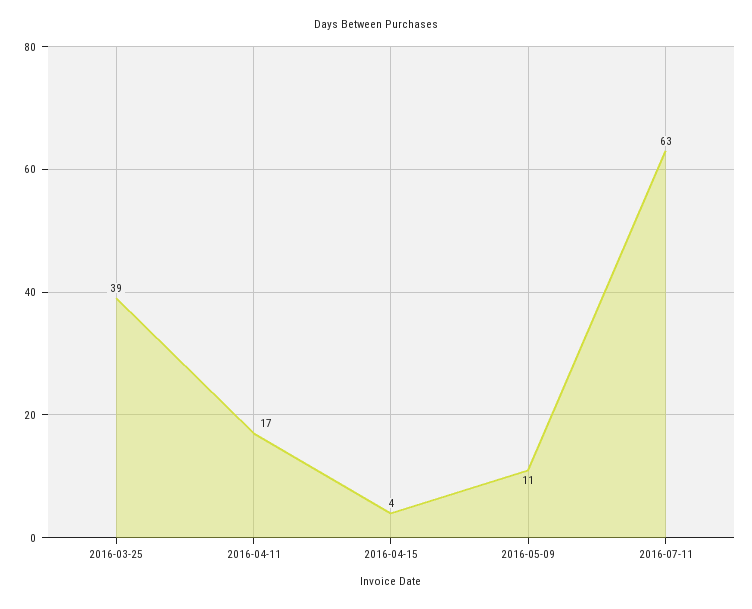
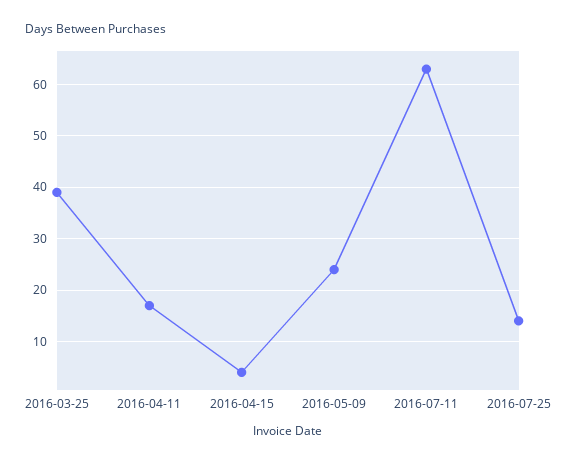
2016-05-09: 11 -> 25
2016-07-25: none -> 15

